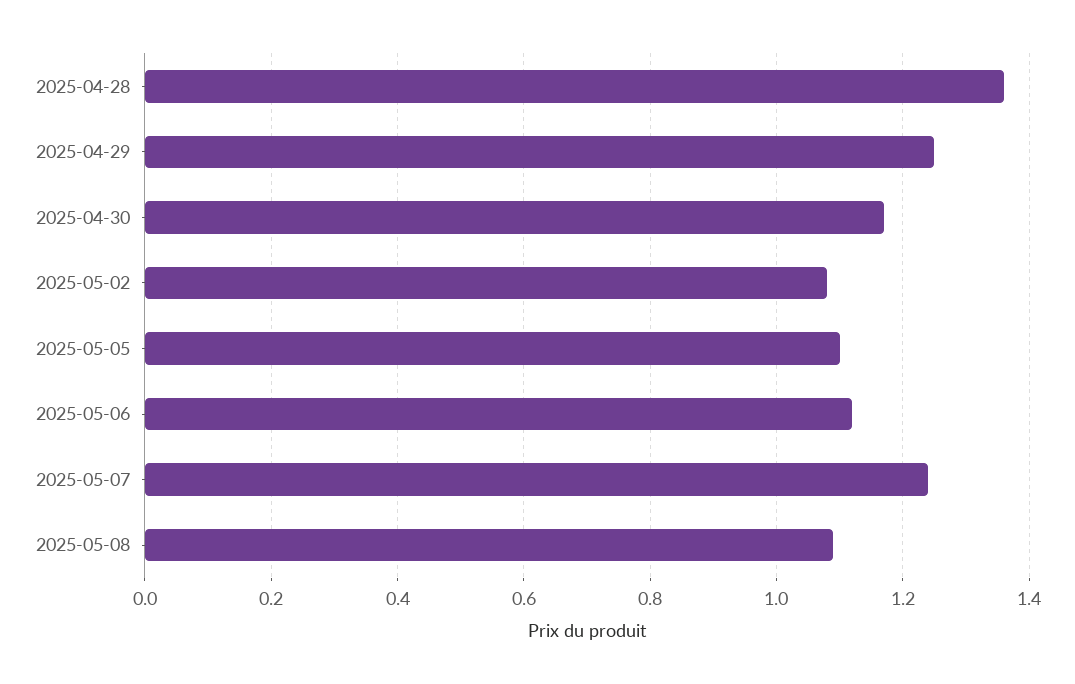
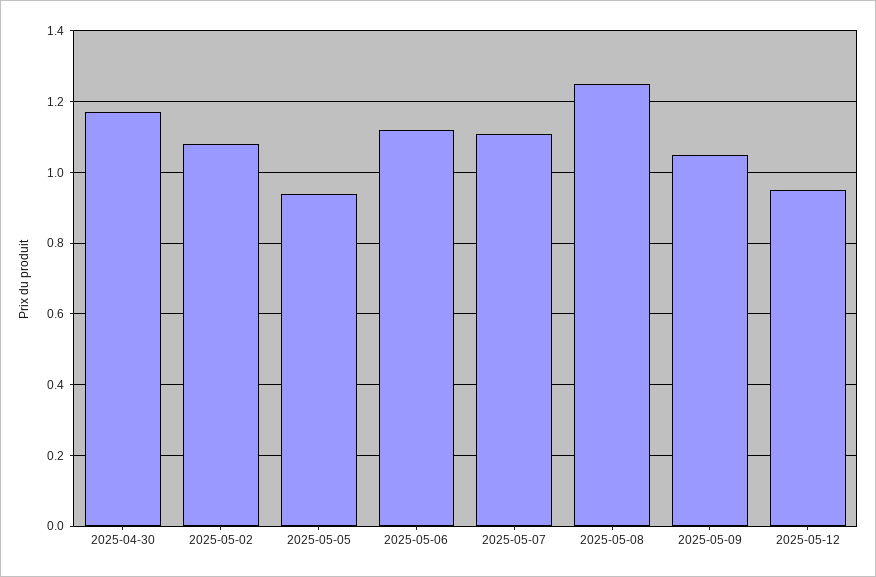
2025-04-28: 1.35 -> none
2025-04-29: 1.25 -> none
2025-05-05: 1.1 -> 0.95
2025-05-07: 1.25 -> 1.1
2025-05-08: 1.1 -> 1.25
2025-05-09: none -> 1.05
2025-05-12: none -> 0.95

